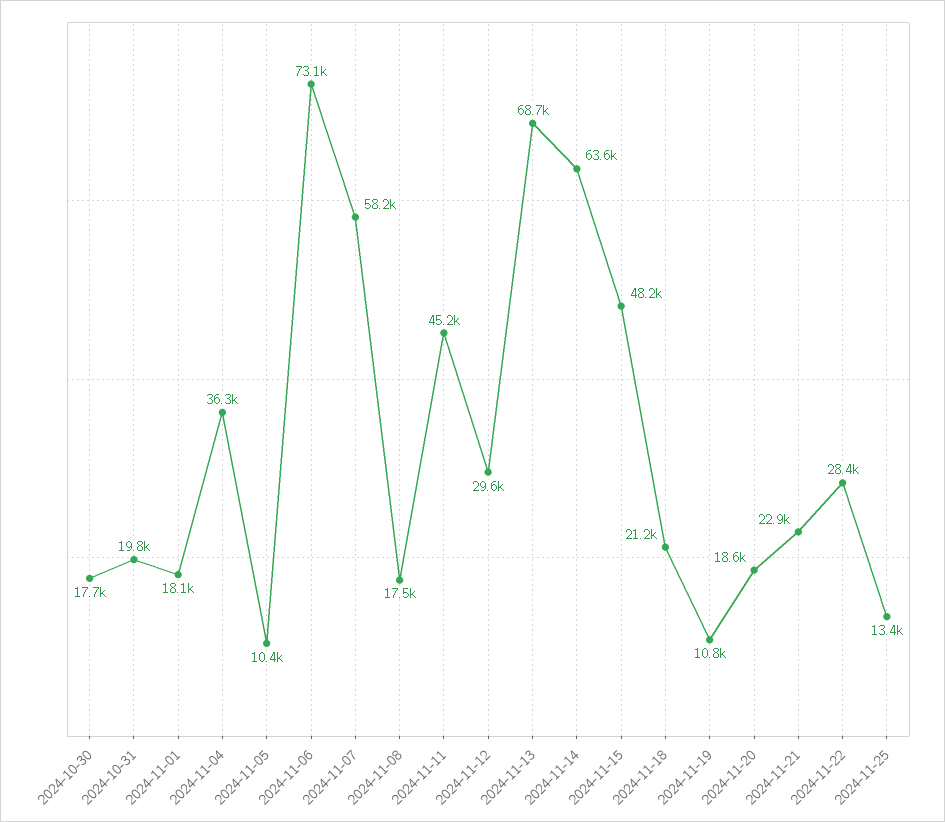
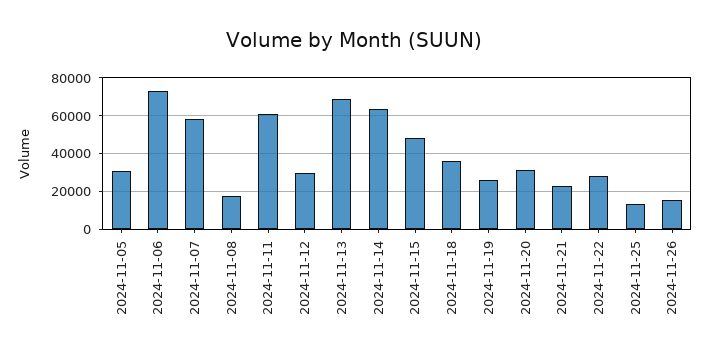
2024-10-30: 17700 -> none
2024-10-31: 19800 -> none
2024-11-01: 18100 -> none
2024-11-04: 36300 -> none
2024-11-05: 10400 -> 30000
2024-11-11: 45200 -> 60000
2024-11-18: 21200 -> 35000
2024-11-19: 10800 -> 25000
2024-11-20: 18600 -> 30000
2024-11-26: none -> 15000

